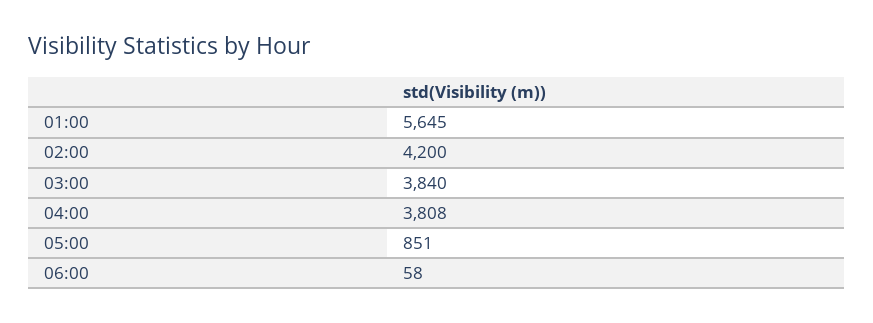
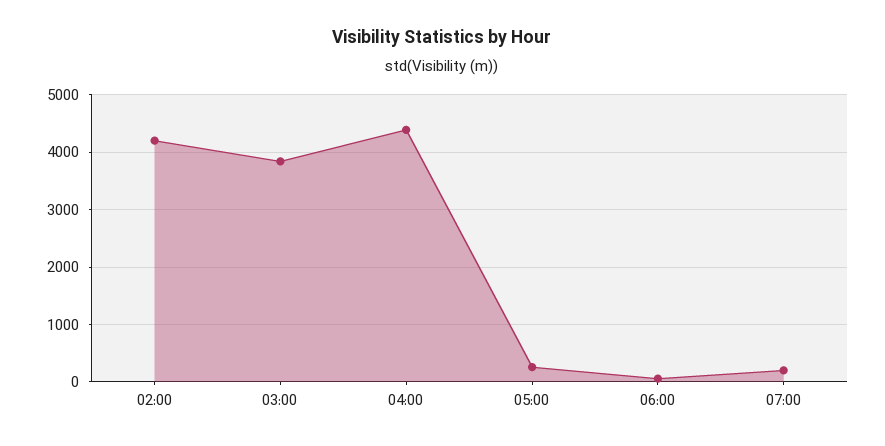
01:00: 5645 -> none
04:00: 3808 -> 4400
05:00: 851 -> 200
07:00: none -> 200

